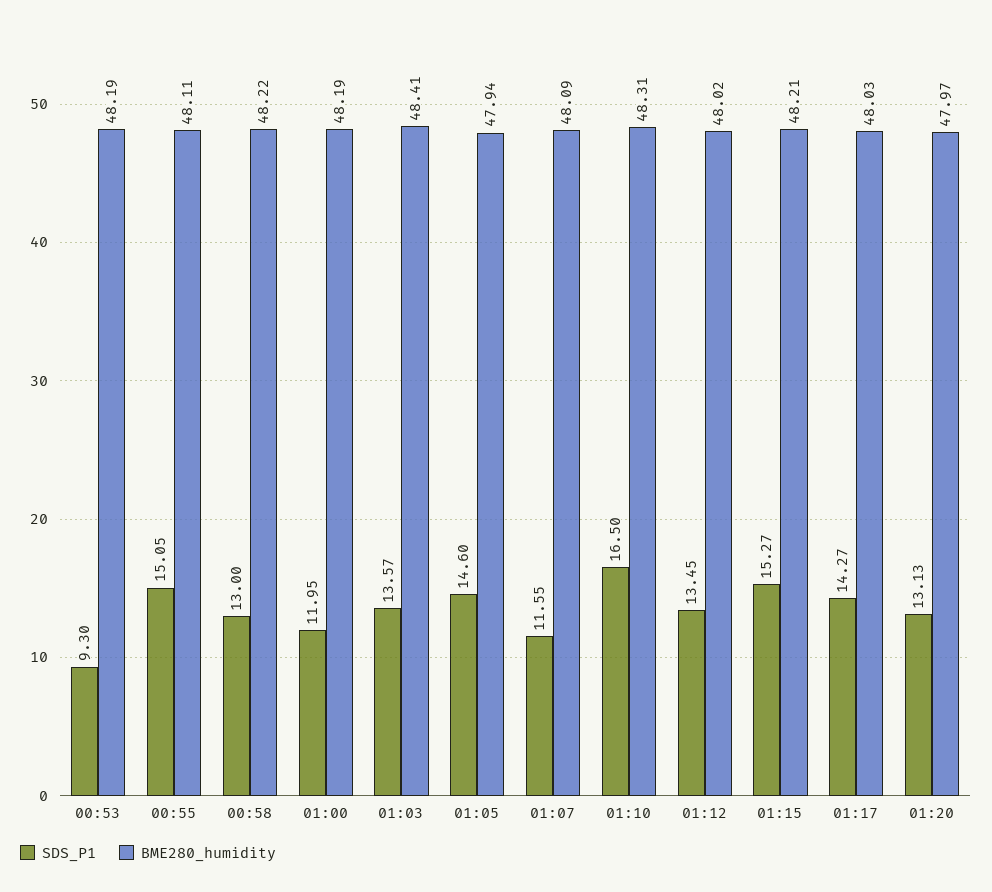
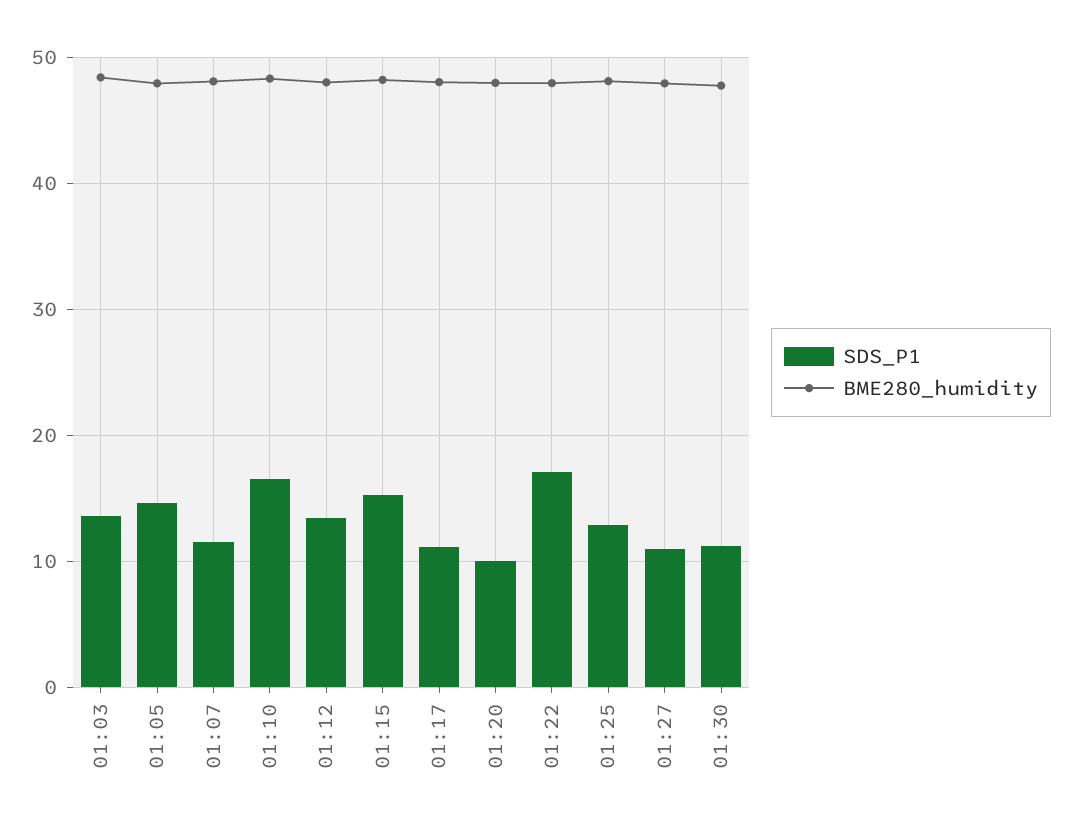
SDS_P1, 00:53: 9.3 -> none
BME280_humidity, 00:53: 48.19 -> none
SDS_P1, 00:55: 15.05 -> none
BME280_humidity, 00:55: 48.11 -> none
SDS_P1, 00:58: 13 -> none
BME280_humidity, 00:58: 48.22 -> none
SDS_P1, 01:00: 11.95 -> none
BME280_humidity, 01:00: 48.19 -> none
SDS_P1, 01:17: 14.27 -> 11
SDS_P1, 01:20: 13.13 -> 10
SDS_P1, 01:22: none -> 17
BME280_humidity, 01:22: none -> 48
SDS_P1, 01:25: none -> 13
BME280_humidity, 01:25: none -> 48
SDS_P1, 01:27: none -> 11
BME280_humidity, 01:27: none -> 48
SDS_P1, 01:30: none -> 11
BME280_humidity, 01:30: none -> 48

